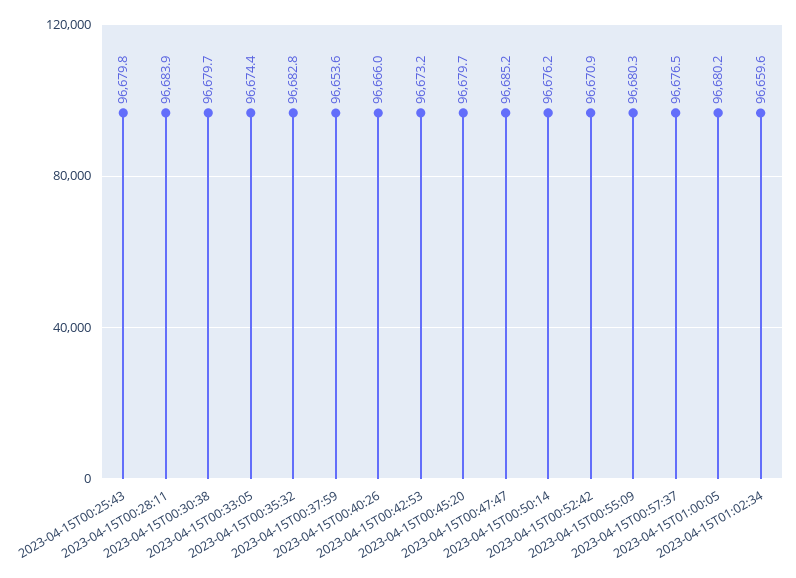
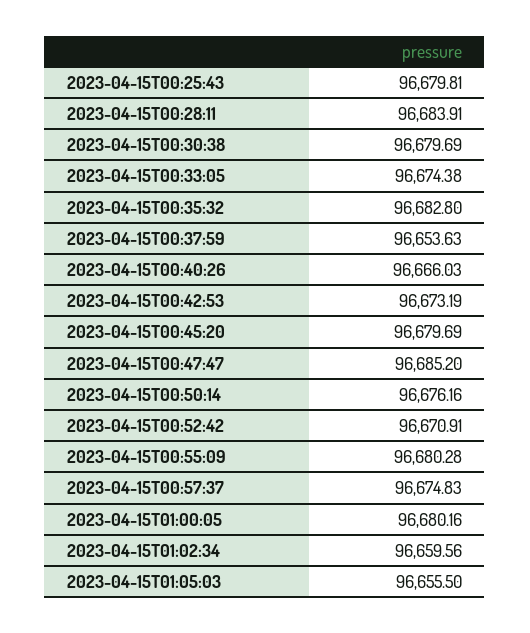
2023-04-15T00:57:37: 96676.5 -> 96674.83
2023-04-15T01:05:03: none -> 96655.5

